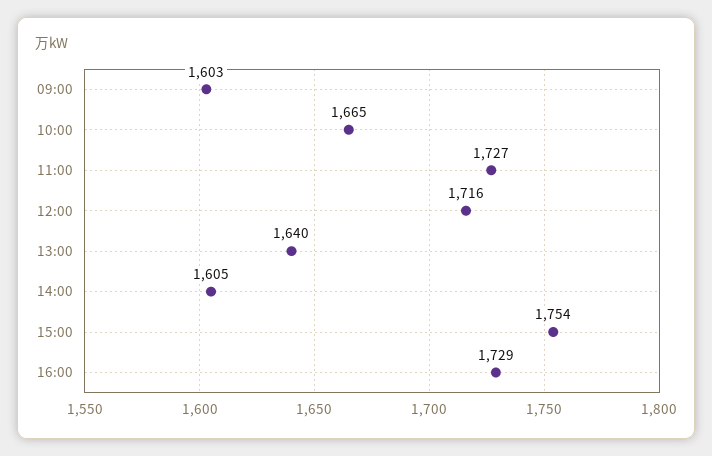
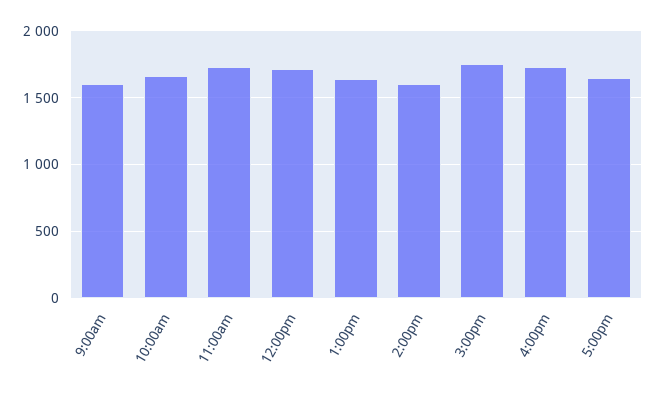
5:00pm: none -> 1650

